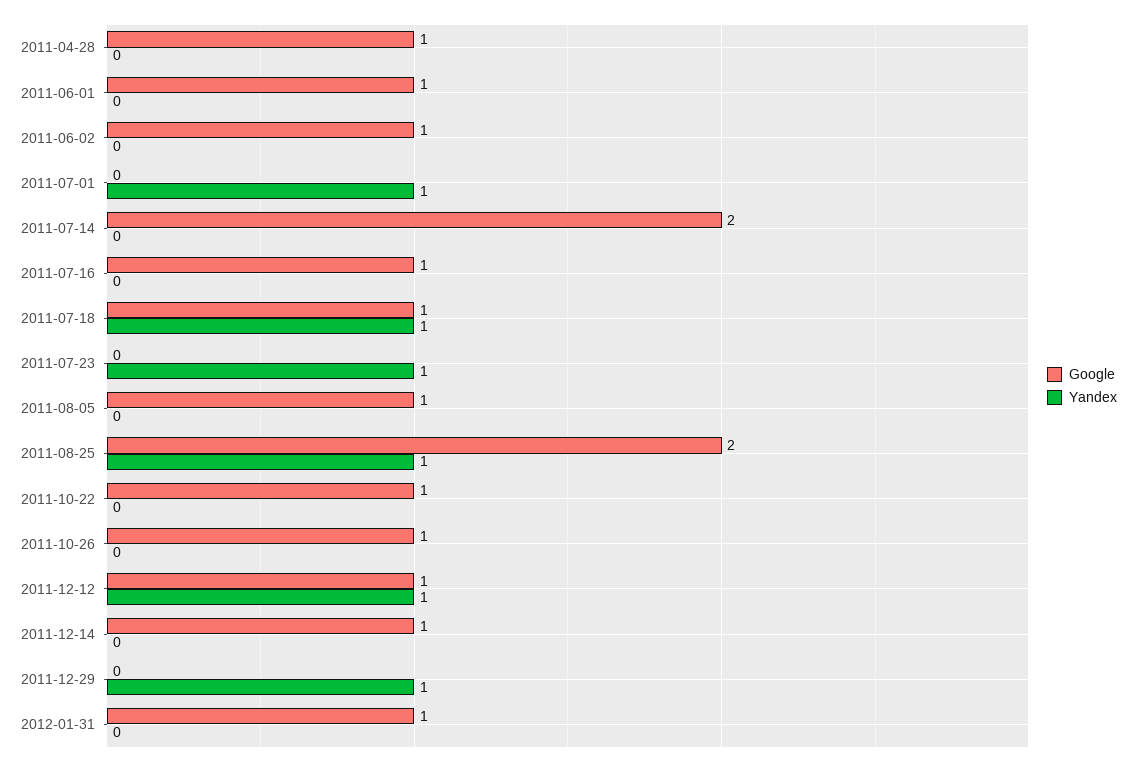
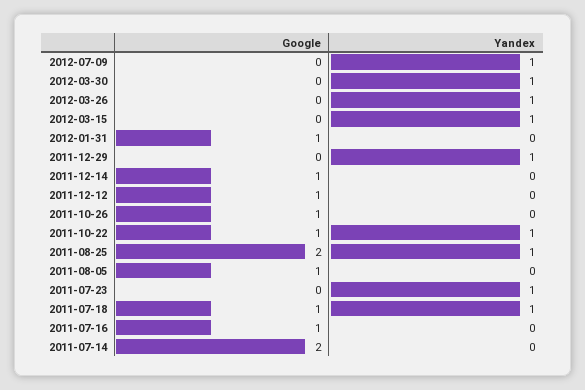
Google, 2011-04-28: 1 -> none
Yandex, 2011-04-28: 0 -> none
Google, 2011-06-01: 1 -> none
Yandex, 2011-06-01: 0 -> none
Google, 2011-06-02: 1 -> none
Yandex, 2011-06-02: 0 -> none
Google, 2011-07-01: 0 -> none
Yandex, 2011-07-01: 1 -> none
Yandex, 2011-10-22: 0 -> 1
Yandex, 2011-12-12: 1 -> 0
Google, 2012-07-09: none -> 0
Yandex, 2012-07-09: none -> 1
Google, 2012-03-30: none -> 0
Yandex, 2012-03-30: none -> 1
Google, 2012-03-26: none -> 0
Yandex, 2012-03-26: none -> 1
Google, 2012-03-15: none -> 0
Yandex, 2012-03-15: none -> 1

